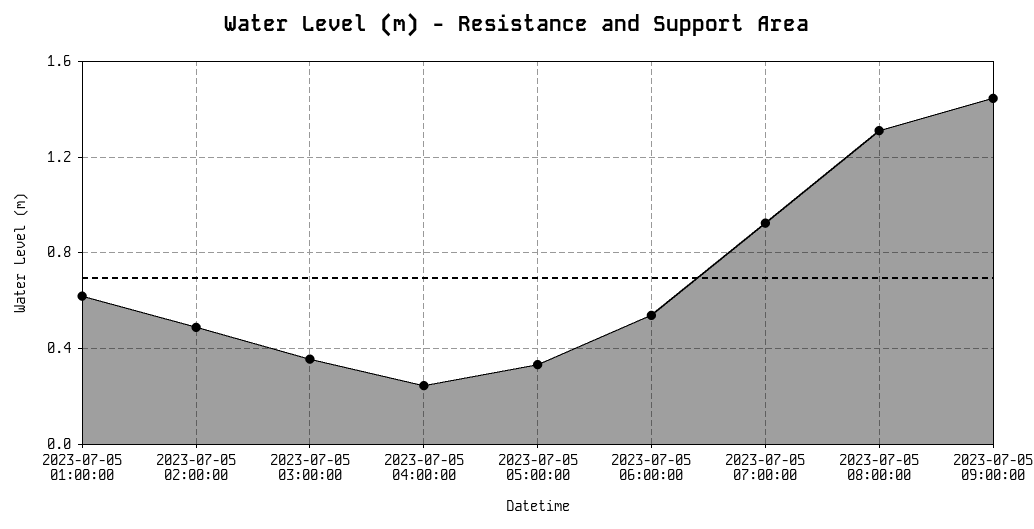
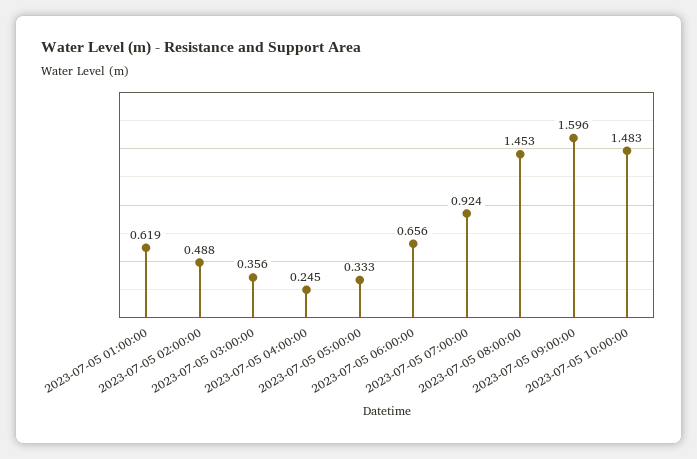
2023-07-05 06:00:00: 0.55 -> 0.656
2023-07-05 08:00:00: 1.3 -> 1.453
2023-07-05 09:00:00: 1.45 -> 1.596
2023-07-05 10:00:00: none -> 1.483

